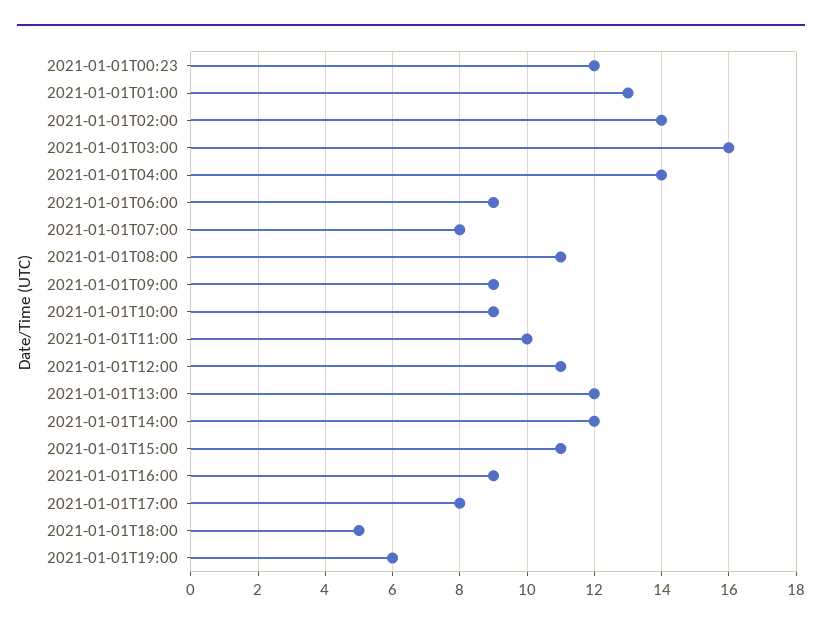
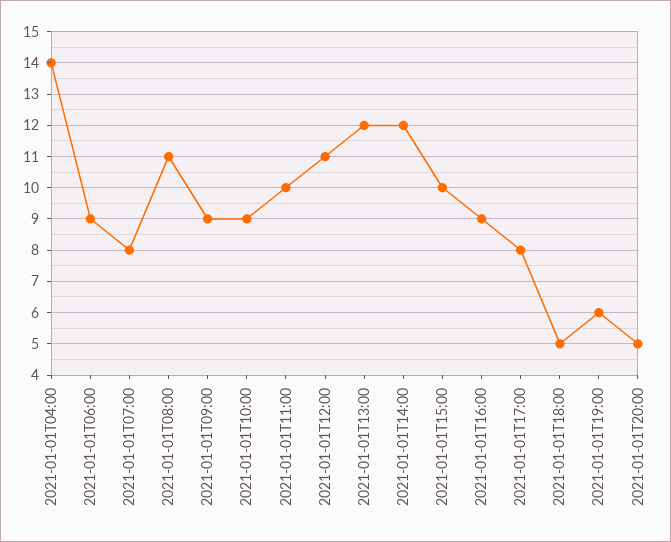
2021-01-01T00:23: 12 -> none
2021-01-01T01:00: 13 -> none
2021-01-01T02:00: 14 -> none
2021-01-01T03:00: 16 -> none
2021-01-01T15:00: 11 -> 10
2021-01-01T20:00: none -> 5

